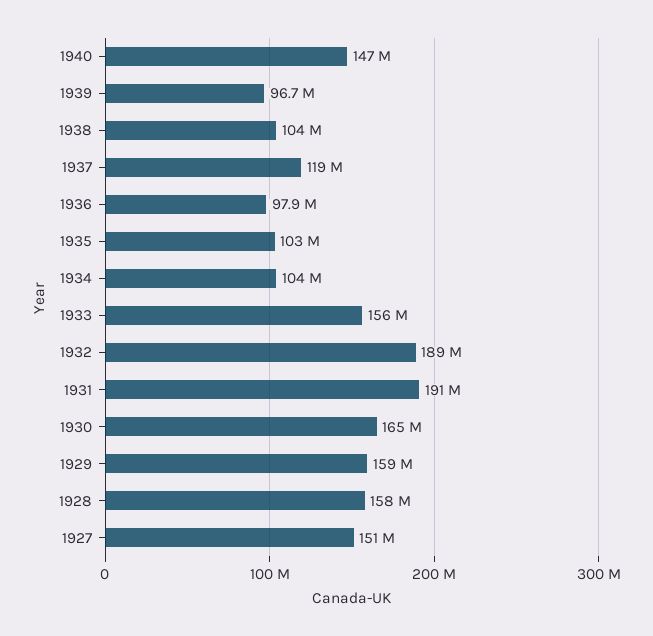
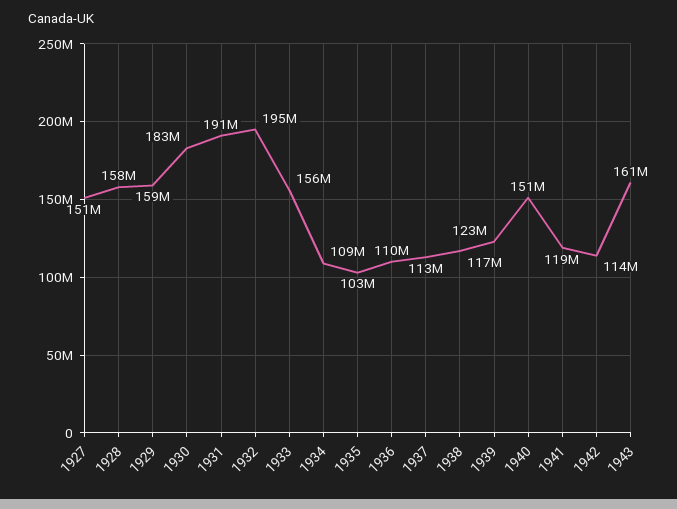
1940: 147000000 -> 151000000
1939: 96700000 -> 123000000
1938: 104000000 -> 117000000
1937: 119000000 -> 113000000
1936: 97900000 -> 110000000
1934: 104000000 -> 109000000
1932: 189000000 -> 195000000
1930: 165000000 -> 183000000
1941: none -> 119000000
1942: none -> 114000000
1943: none -> 161000000

